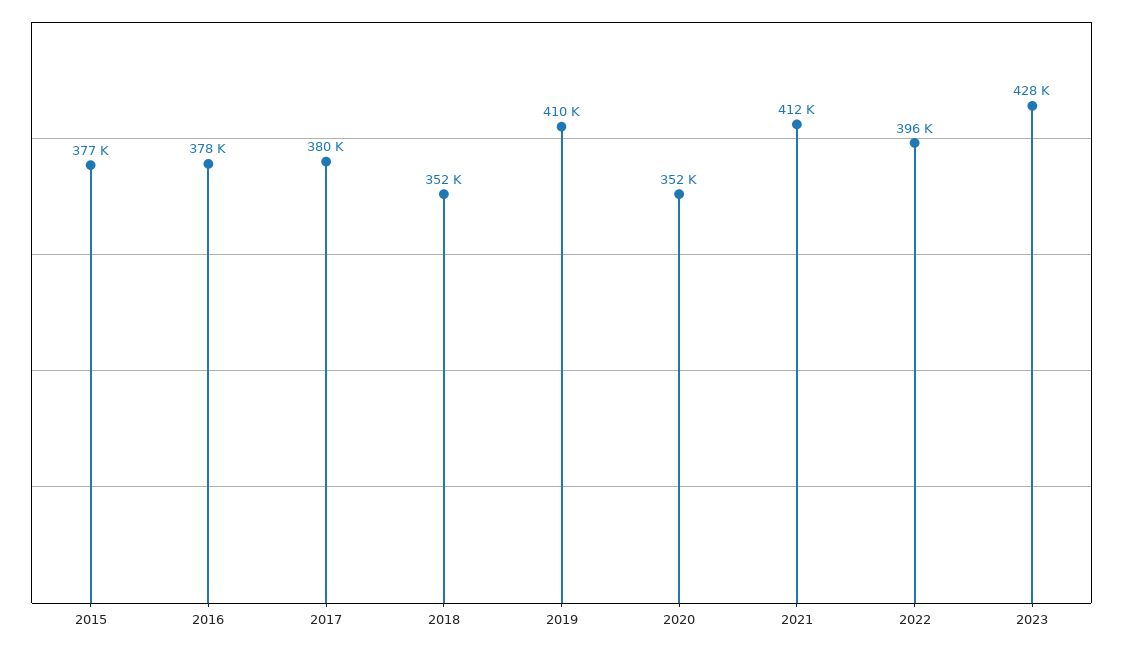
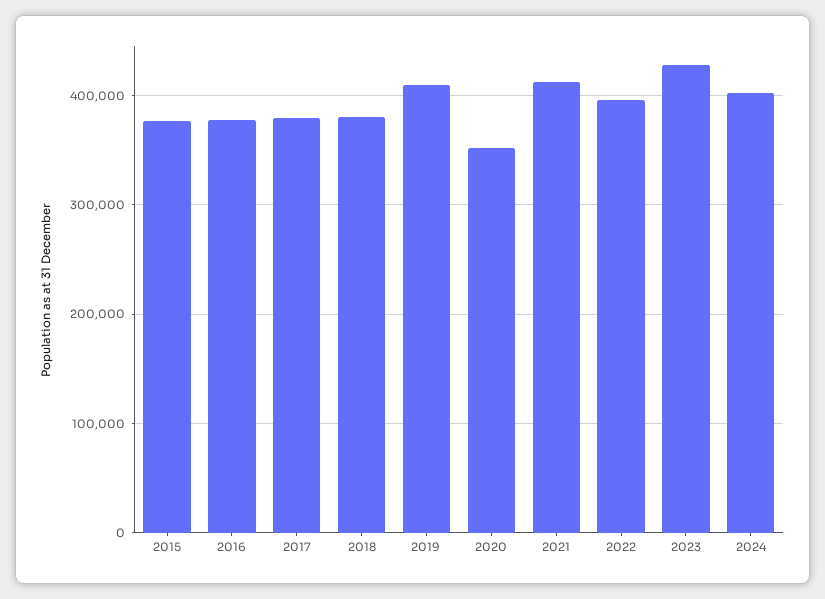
2018: 352000 -> 380000
2024: none -> 400000

